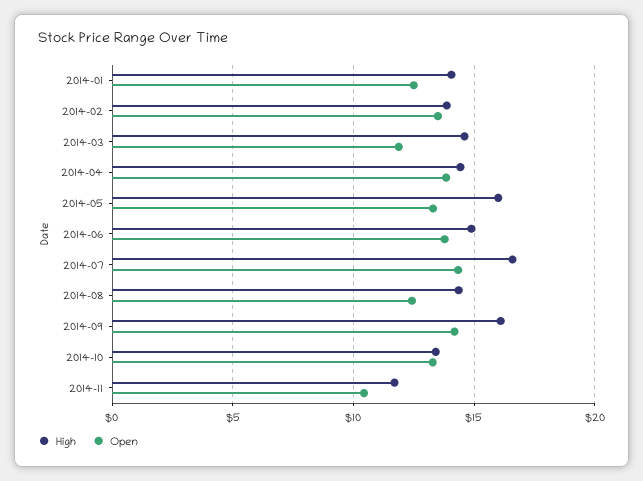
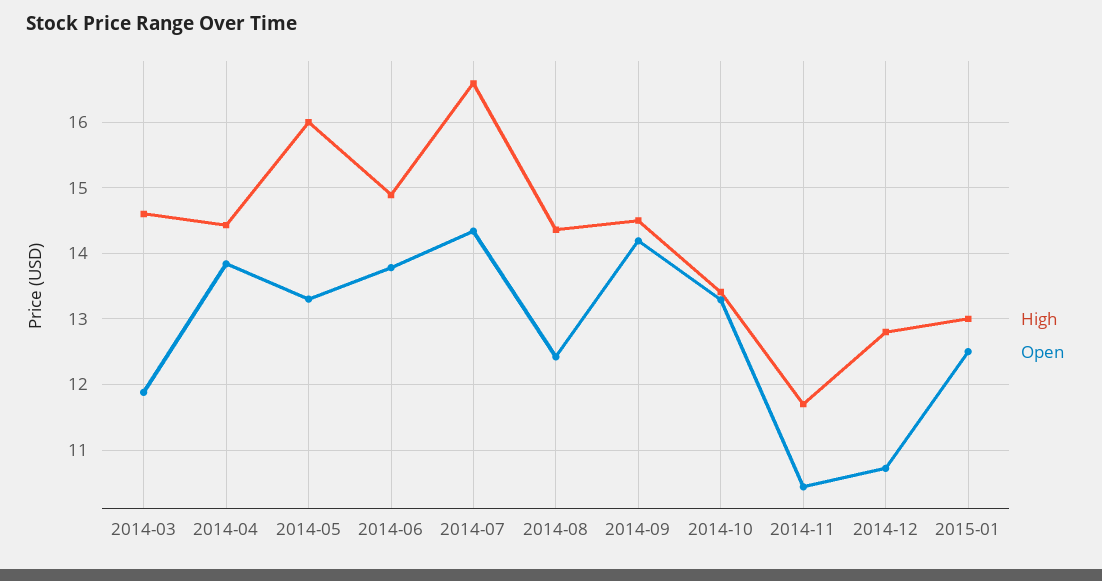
High, 2014-01: 14 -> none
Open, 2014-01: 12.5 -> none
High, 2014-02: 14 -> none
Open, 2014-02: 13.5 -> none
High, 2014-09: 16 -> 14.5
High, 2014-12: none -> 12.8
Open, 2014-12: none -> 10.7
High, 2015-01: none -> 13
Open, 2015-01: none -> 12.5

